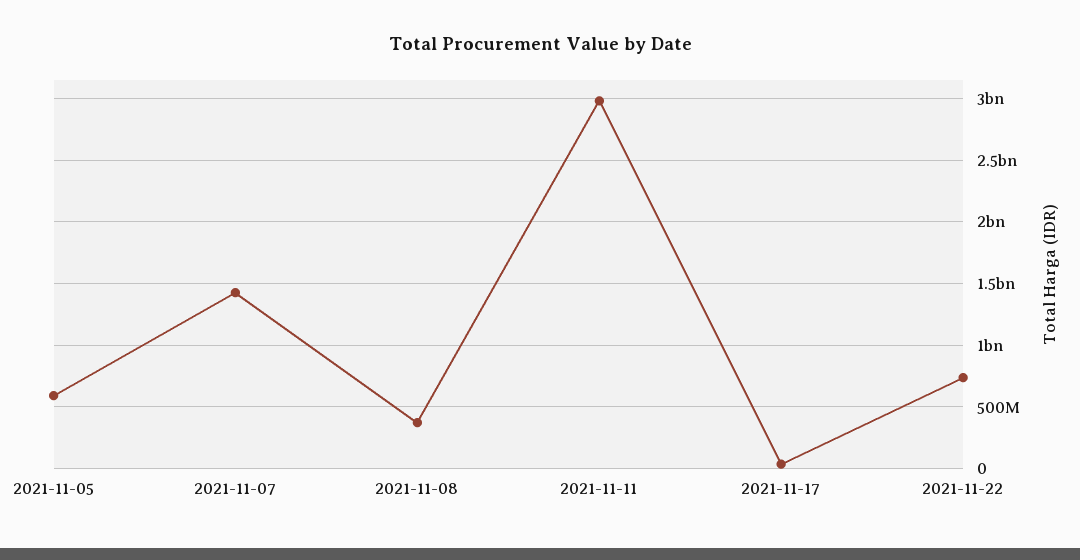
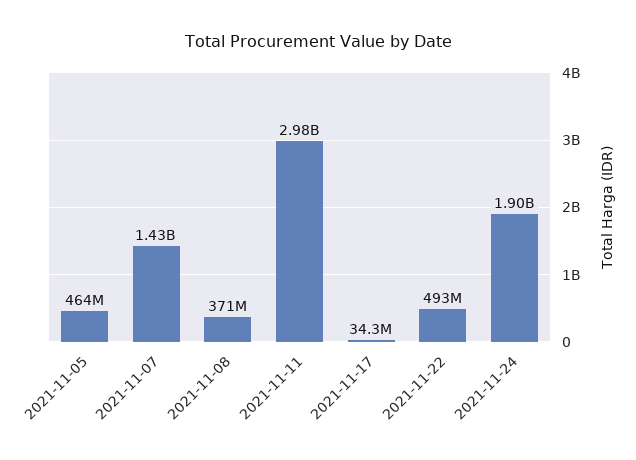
2021-11-05: 600000000 -> 464000000
2021-11-22: 750000000 -> 493000000
2021-11-24: none -> 1900000000

